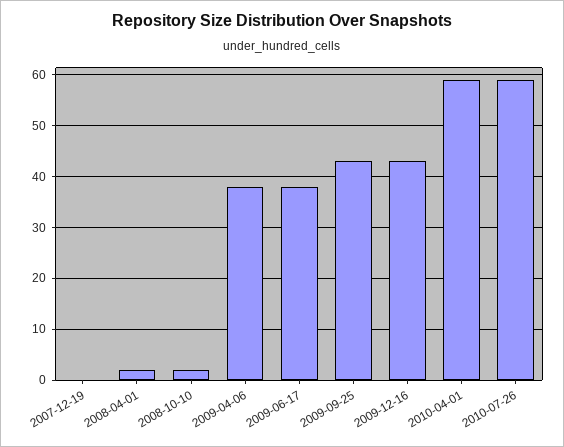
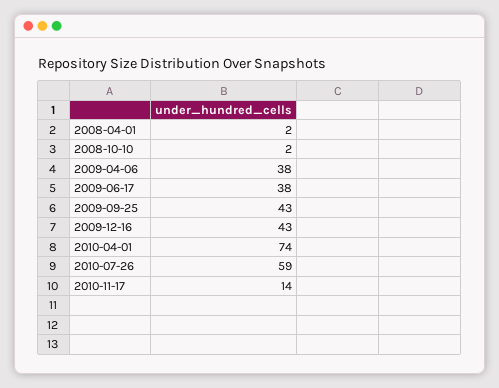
2007-12-19: 0 -> none
2010-04-01: 60 -> 74
2010-11-17: none -> 14

